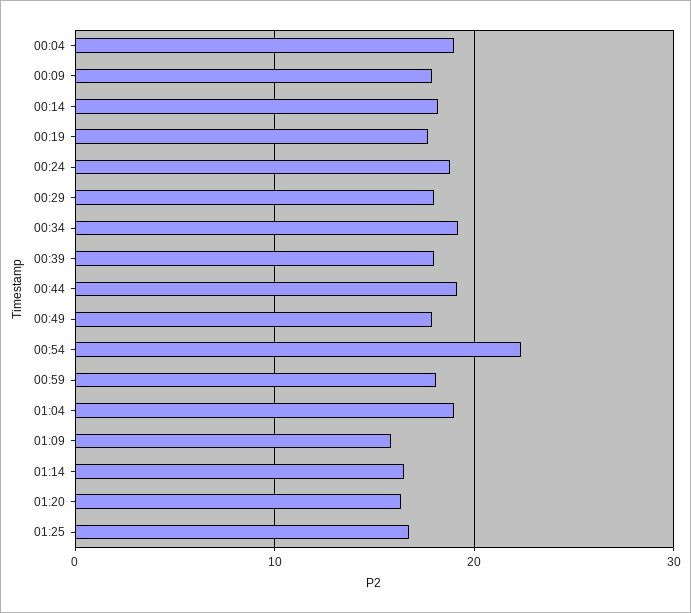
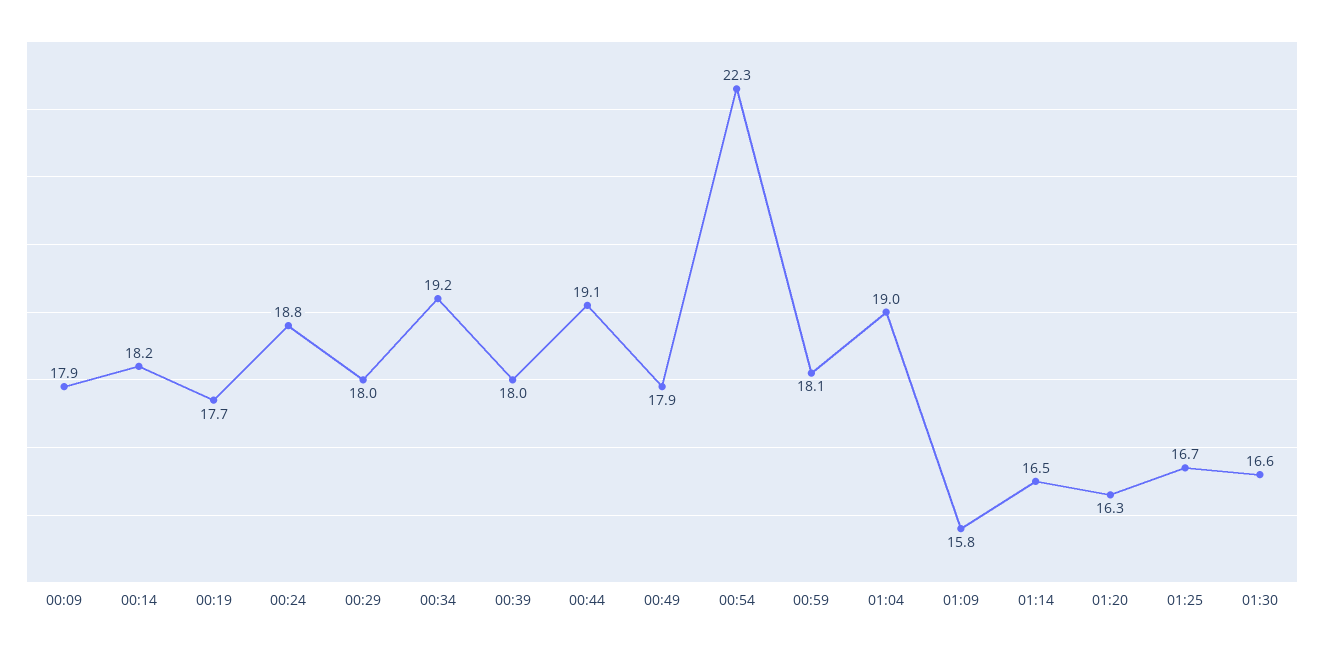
00:04: 19 -> none
01:30: none -> 16.6

